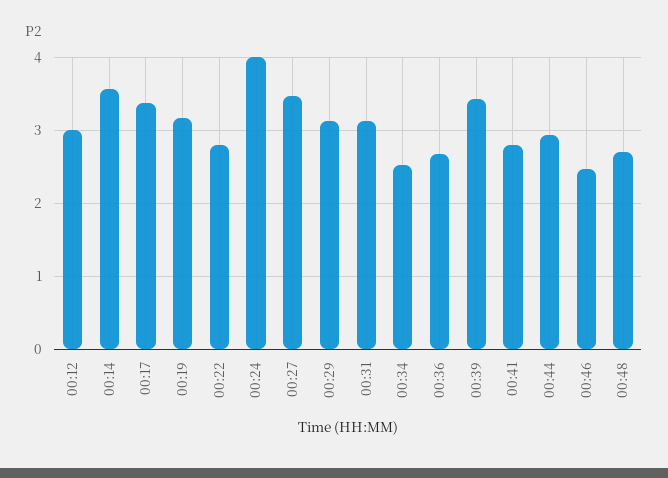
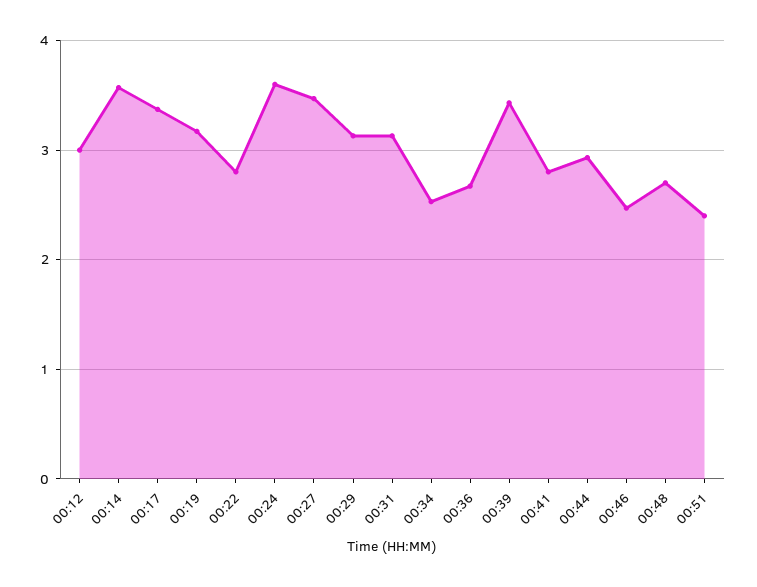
00:24: 4 -> 3.6
00:51: none -> 2.4

